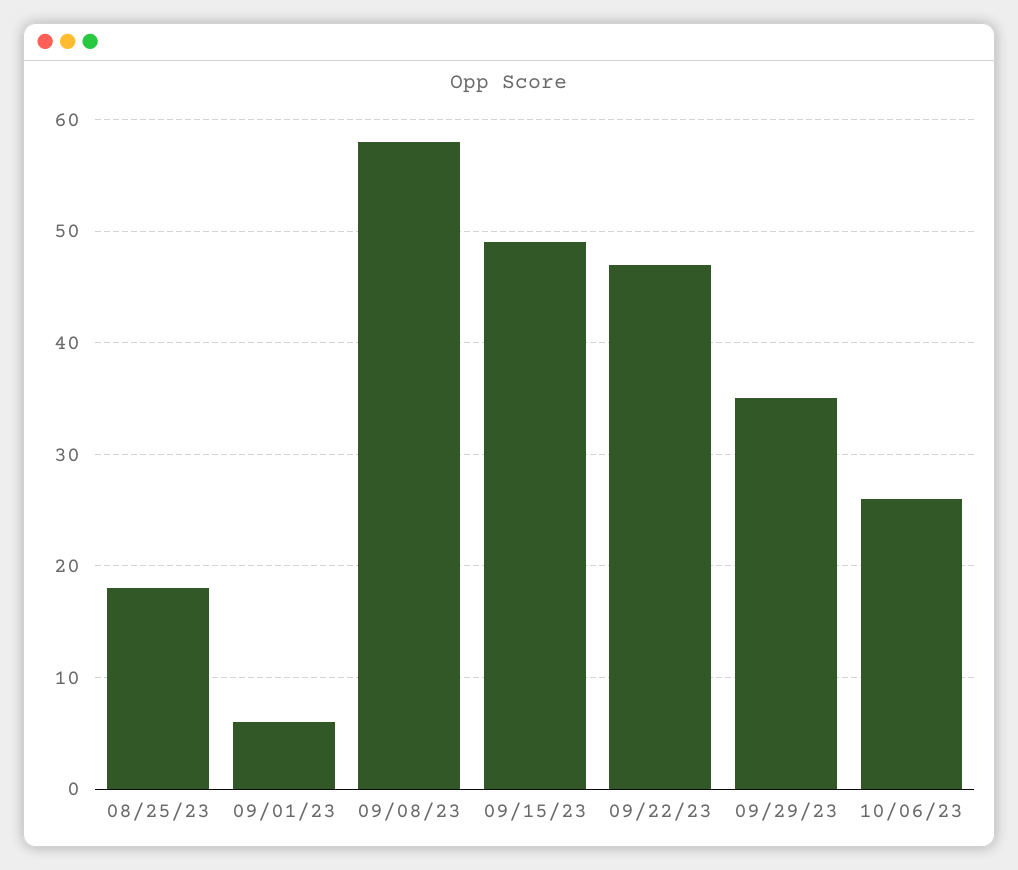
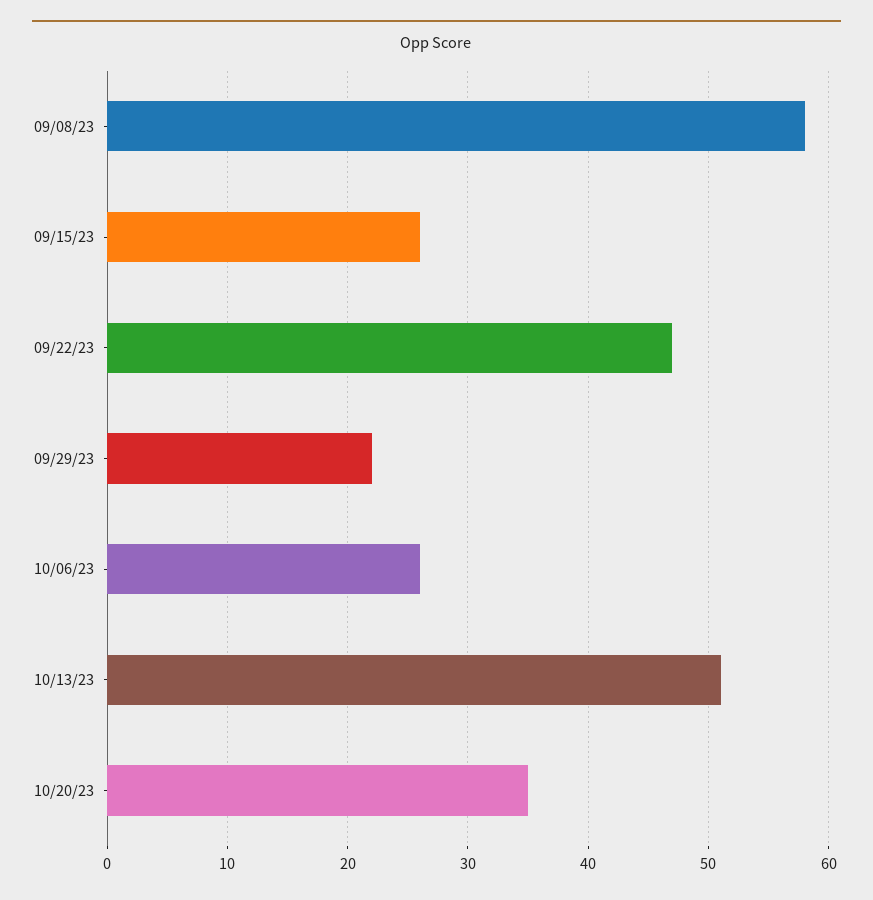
08/25/23: 18 -> none
09/01/23: 6 -> none
09/15/23: 49 -> 26
09/29/23: 35 -> 22
10/13/23: none -> 51
10/20/23: none -> 35

